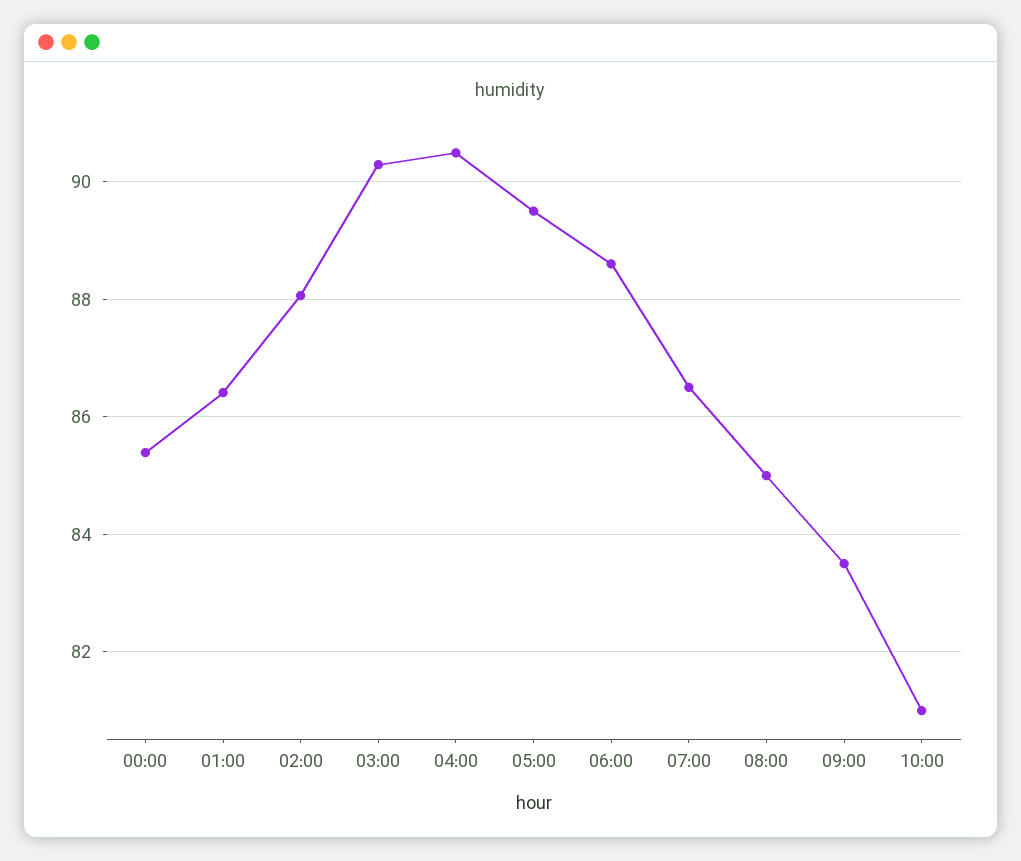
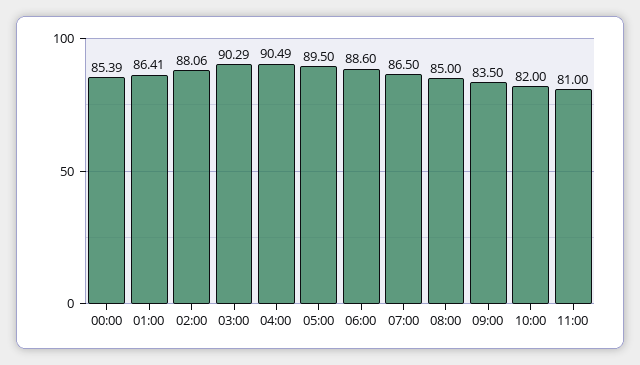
10:00: 81 -> 82
11:00: none -> 81

